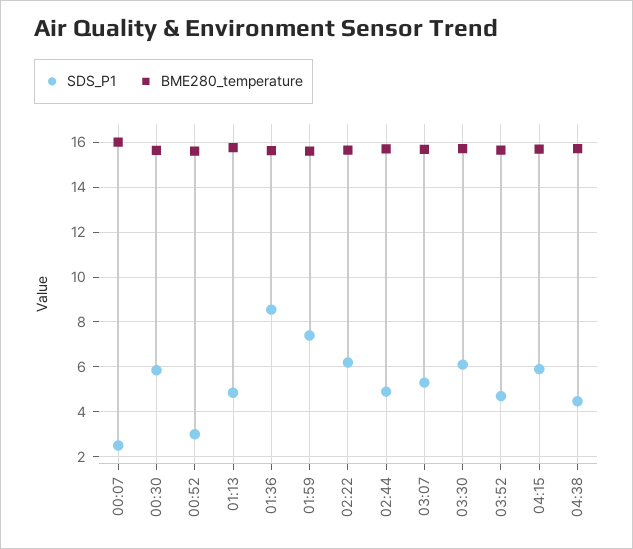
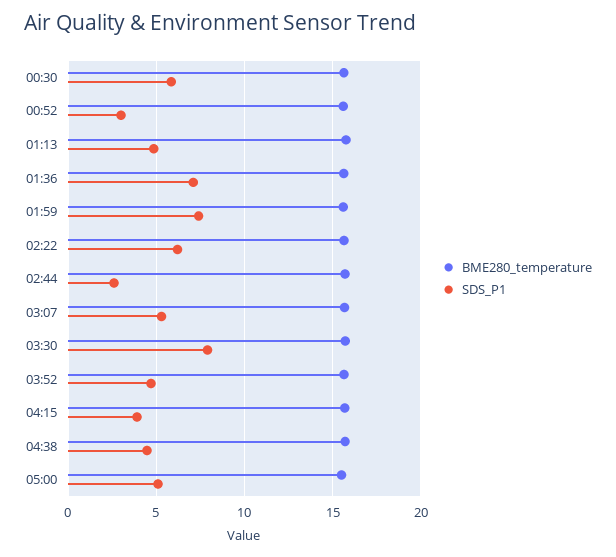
SDS_P1, 00:07: 2.5 -> none
BME280_temperature, 00:07: 16 -> none
SDS_P1, 01:36: 8.5 -> 7
SDS_P1, 02:44: 5 -> 2.5
SDS_P1, 03:30: 6 -> 8
SDS_P1, 04:15: 6 -> 4
BME280_temperature, 05:00: none -> 15.5
SDS_P1, 05:00: none -> 5

